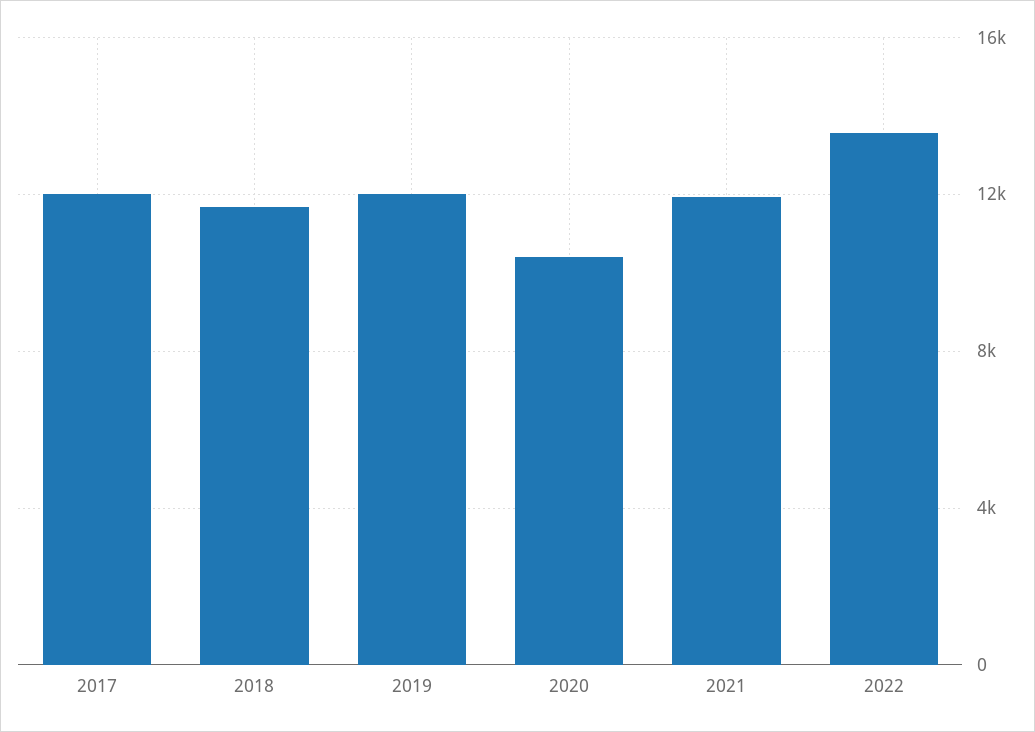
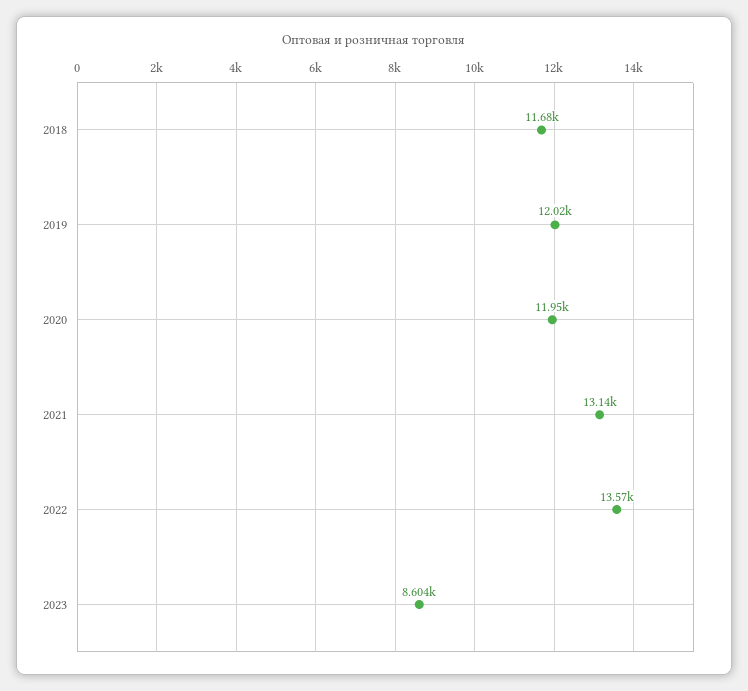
2017: 12000 -> none
2020: 10500 -> 11950
2021: 12000 -> 13140
2023: none -> 8604

